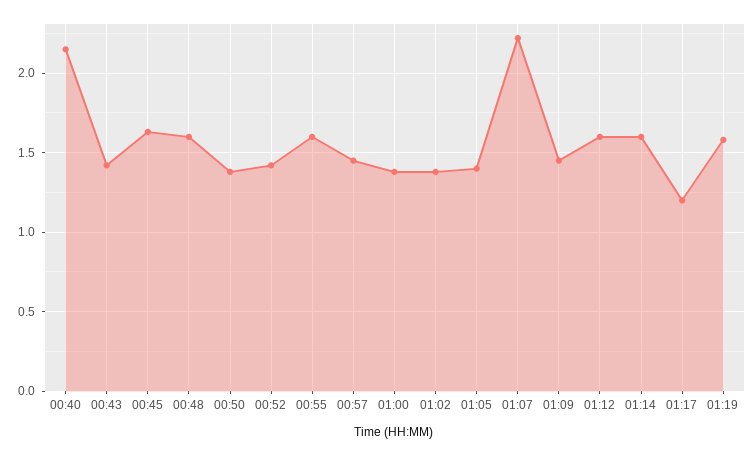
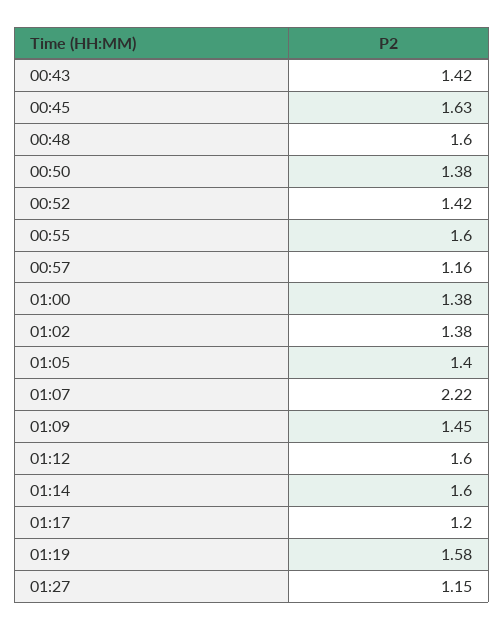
00:40: 2.15 -> none
00:57: 1.45 -> 1.16
01:27: none -> 1.15

